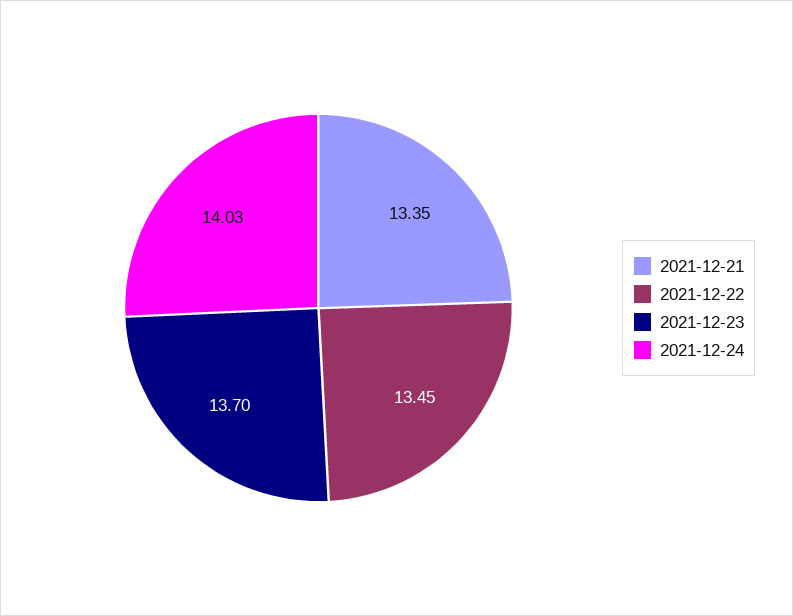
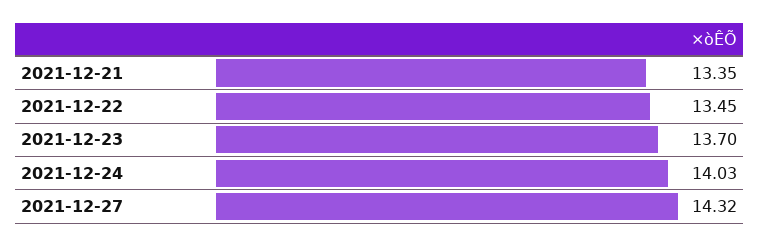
2021-12-27: none -> 14.32

